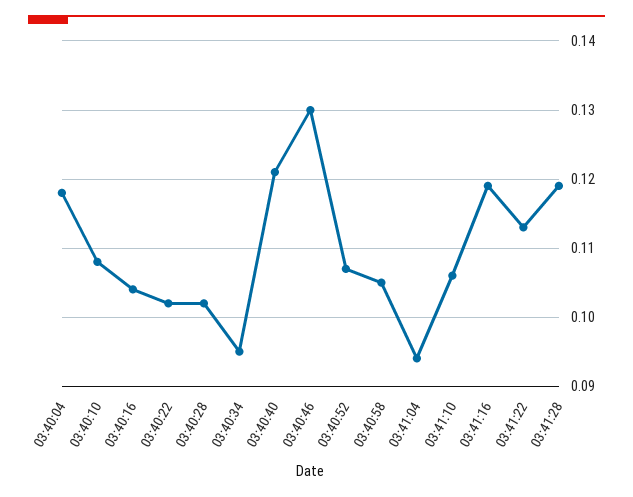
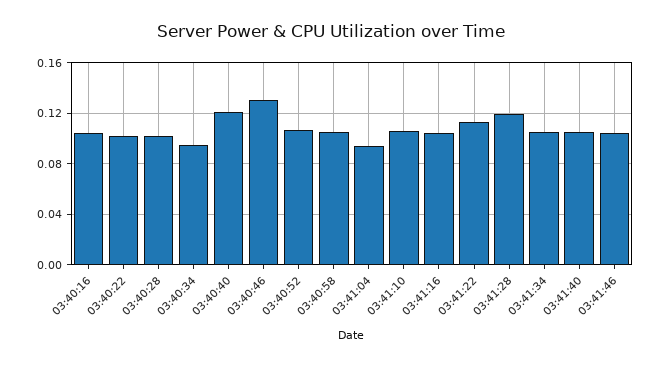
03:40:04: 0.118 -> none
03:40:10: 0.108 -> none
03:41:16: 0.119 -> 0.105
03:41:34: none -> 0.105
03:41:40: none -> 0.105
03:41:46: none -> 0.105

